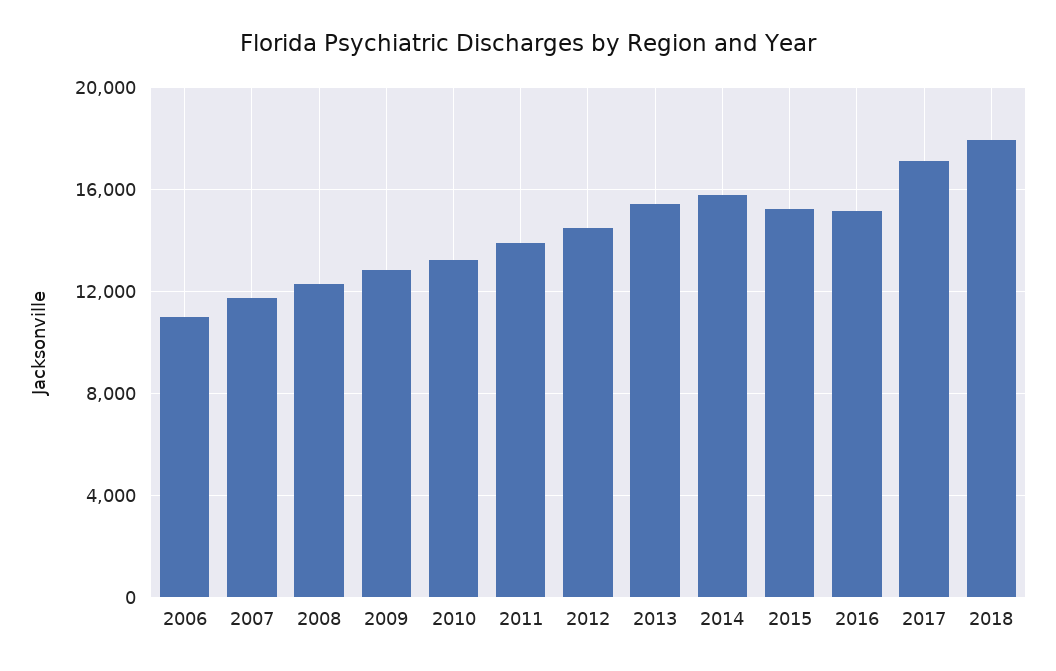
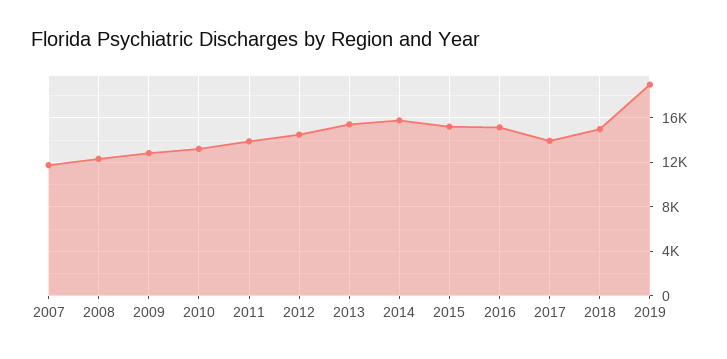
2006: 11000 -> none
2017: 17000 -> 14000
2018: 18000 -> 15000
2019: none -> 19000

